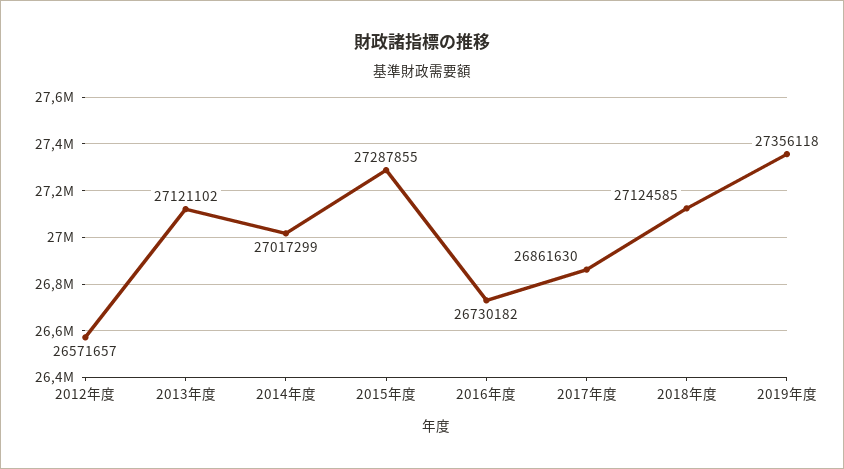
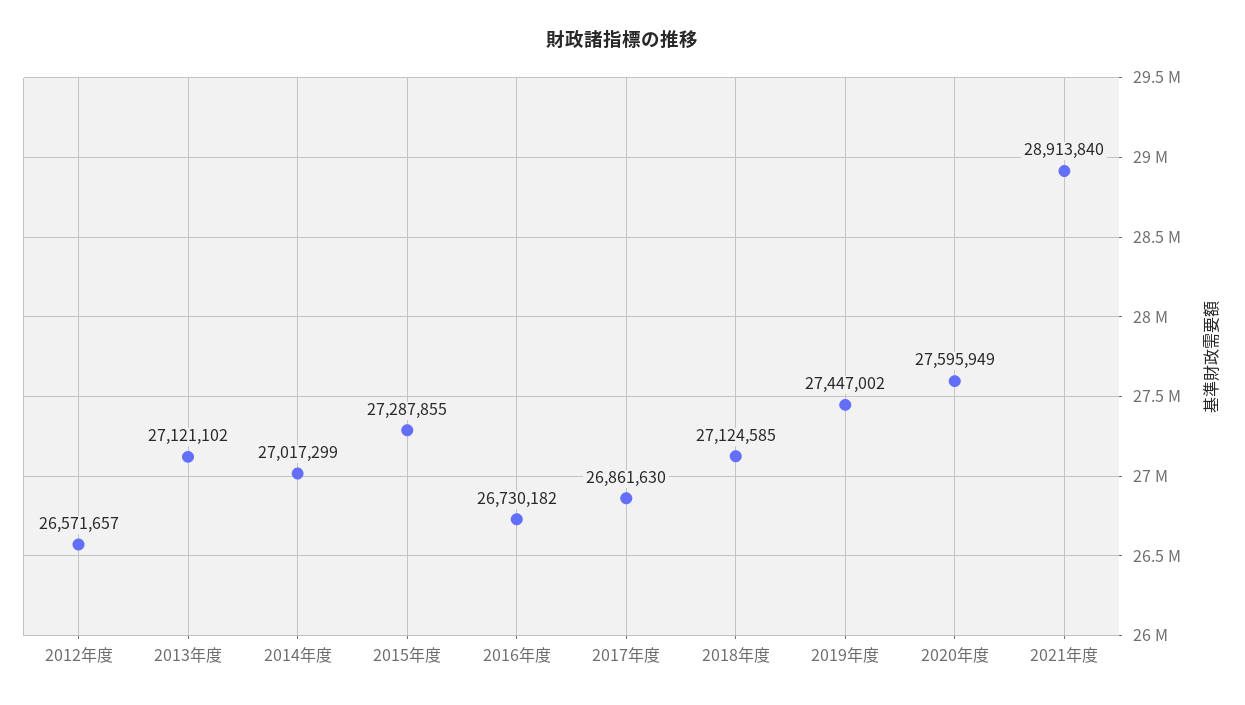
2019年度: 27356118 -> 27447002
2020年度: none -> 27595949
2021年度: none -> 28913840

